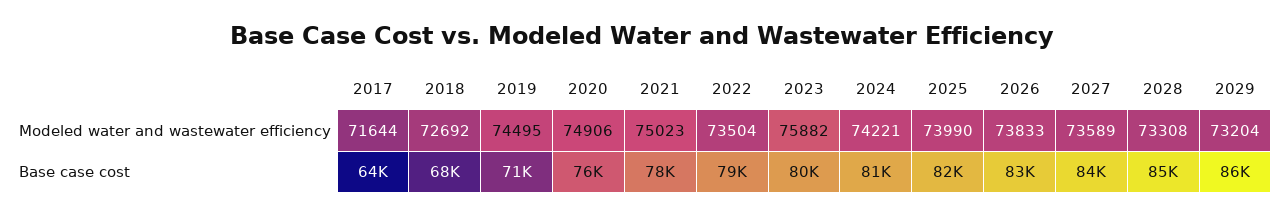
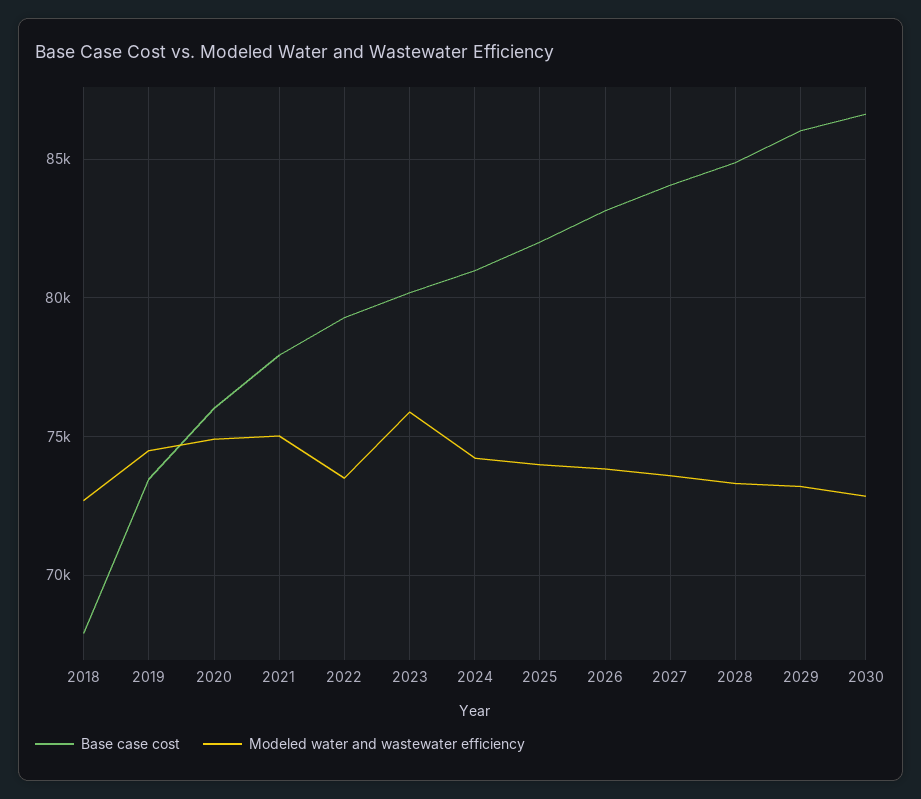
Modeled water and wastewater efficiency, 2017: 71644 -> none
Base case cost, 2017: 64000 -> none
Base case cost, 2019: 71000 -> 73500
Base case cost, 2030: none -> 86500
Modeled water and wastewater efficiency, 2030: none -> 73000

